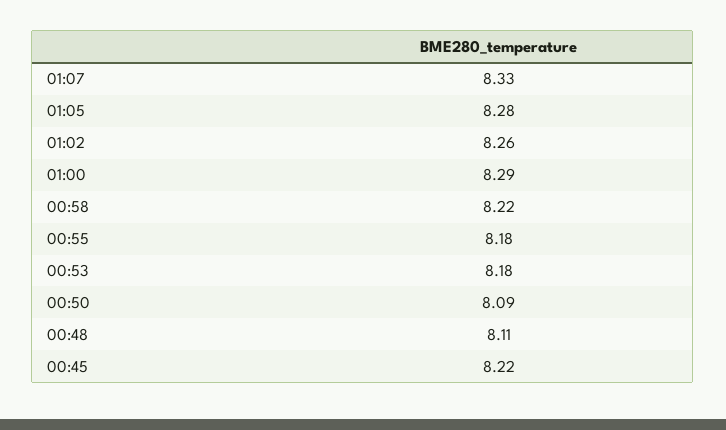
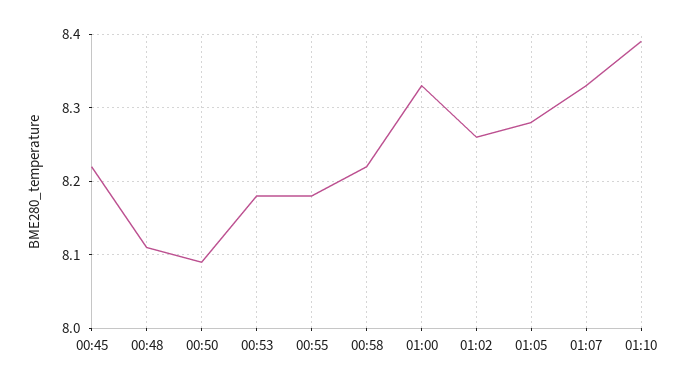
01:00: 8.29 -> 8.33
01:10: none -> 8.39

